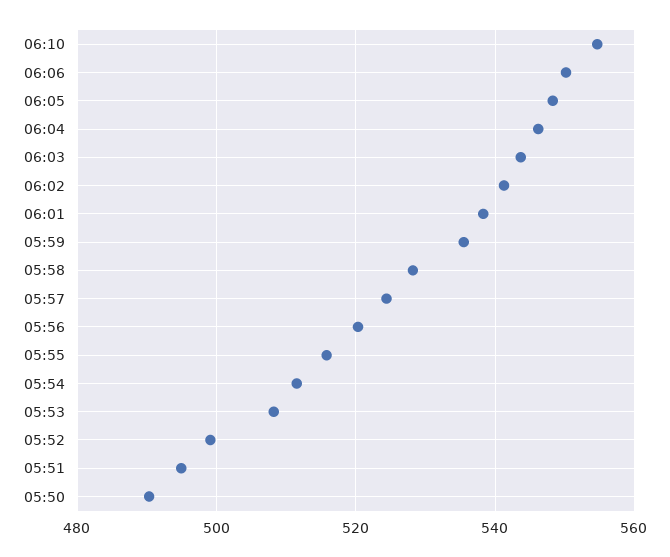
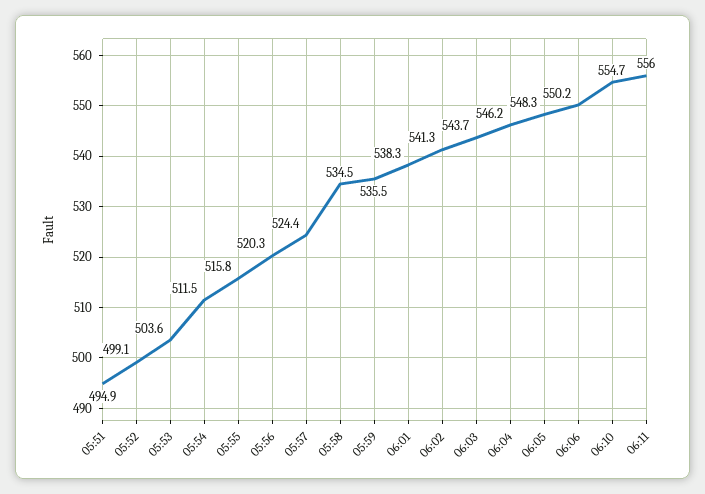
05:58: 528 -> 534.5
05:53: 508 -> 503.6
05:50: 490 -> none
06:11: none -> 556

